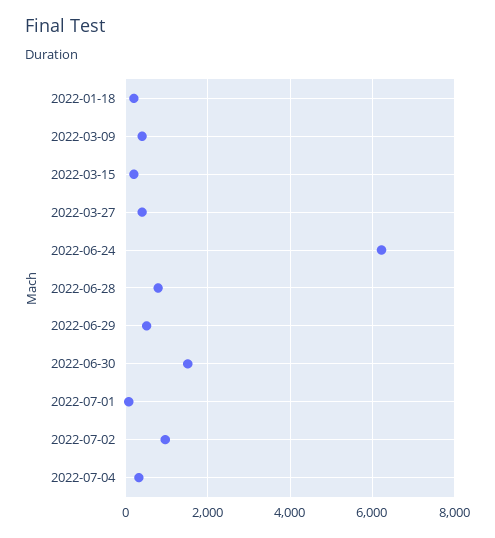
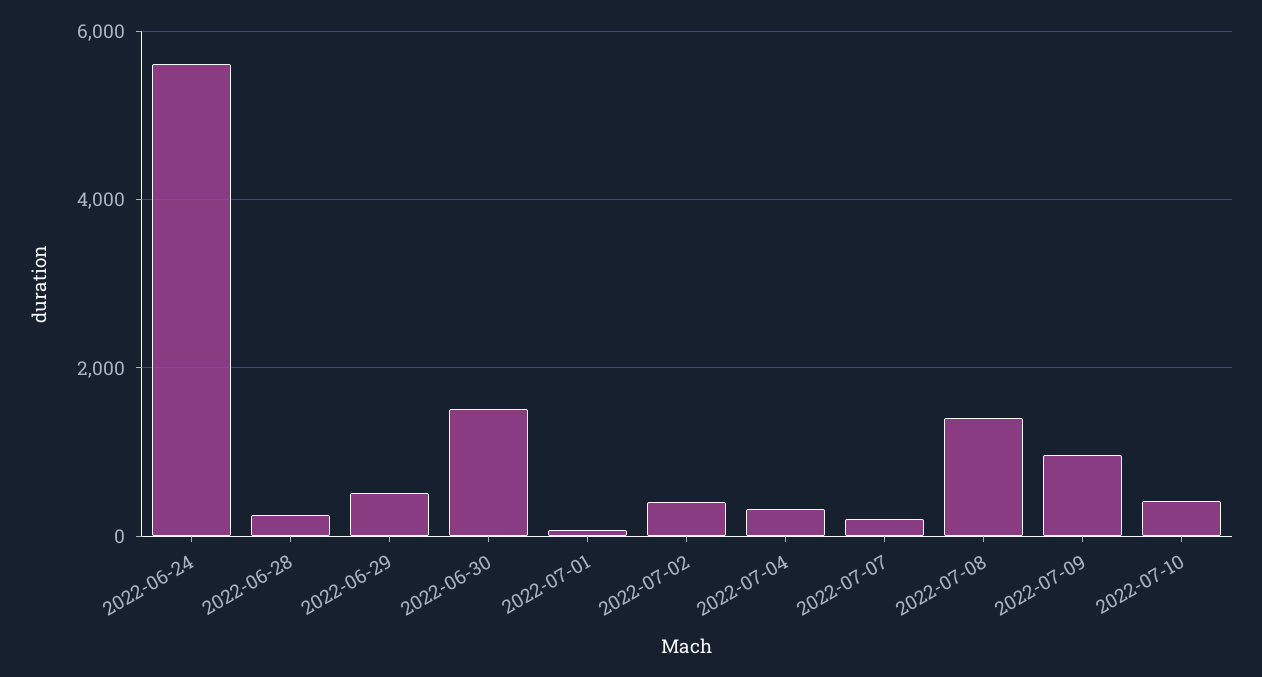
2022-01-18: 200 -> none
2022-03-09: 400 -> none
2022-03-15: 200 -> none
2022-03-27: 400 -> none
2022-06-24: 6200 -> 5600
2022-06-28: 800 -> 200
2022-07-02: 1000 -> 400
2022-07-07: none -> 200
2022-07-08: none -> 1400
2022-07-09: none -> 1000
2022-07-10: none -> 400

